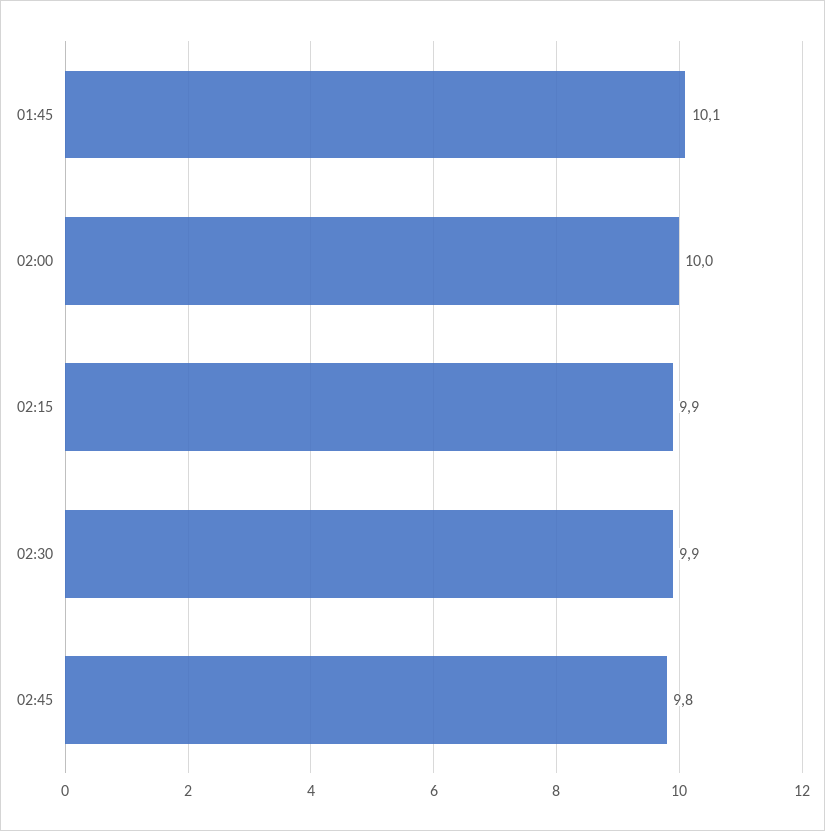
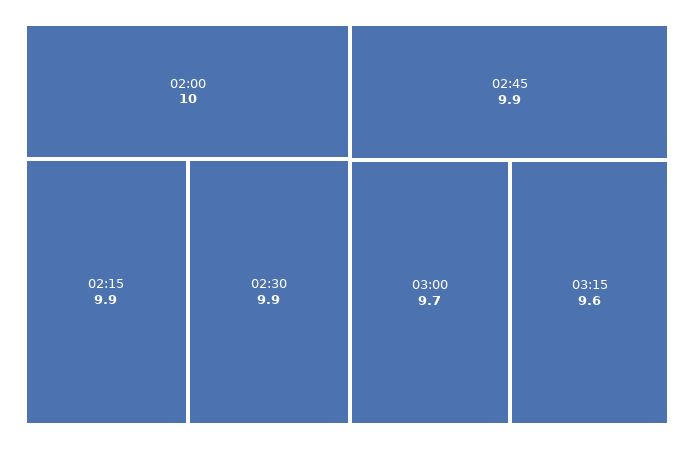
01:45: 10.1 -> none
02:45: 9.8 -> 9.9
03:00: none -> 9.7
03:15: none -> 9.6

